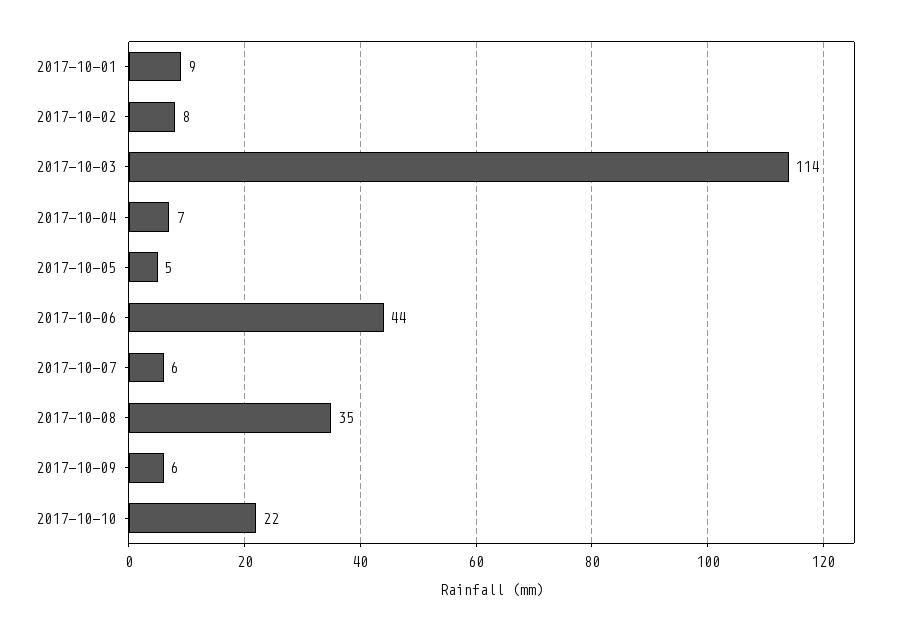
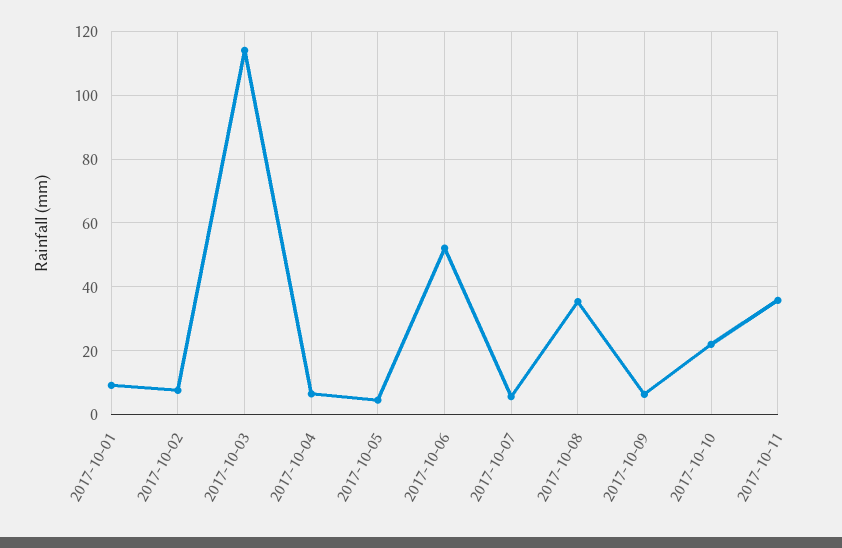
2017-10-06: 44 -> 52
2017-10-11: none -> 36

